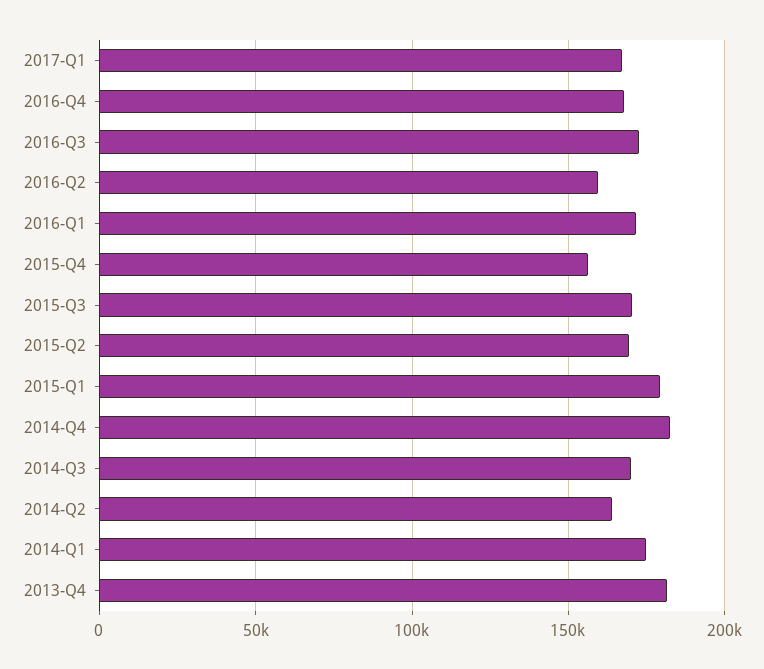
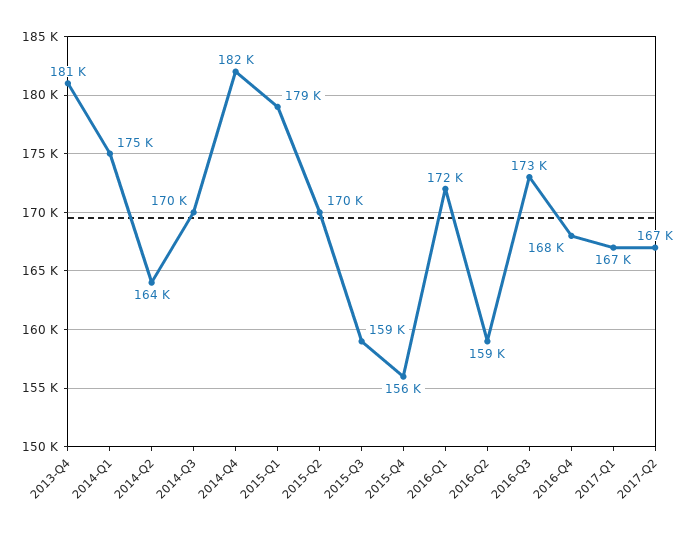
2015-Q3: 170000 -> 159000
2017-Q2: none -> 167000

